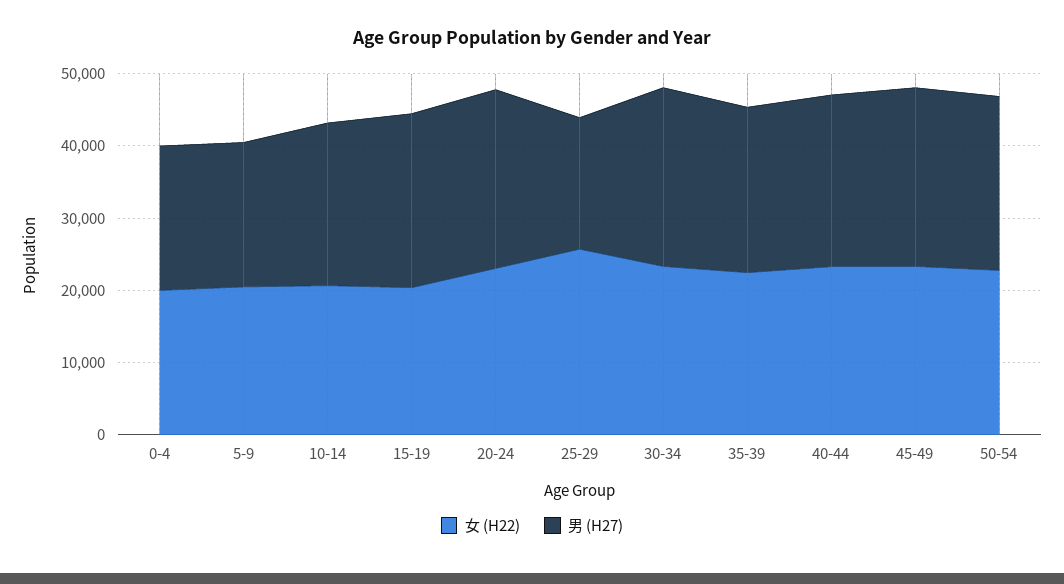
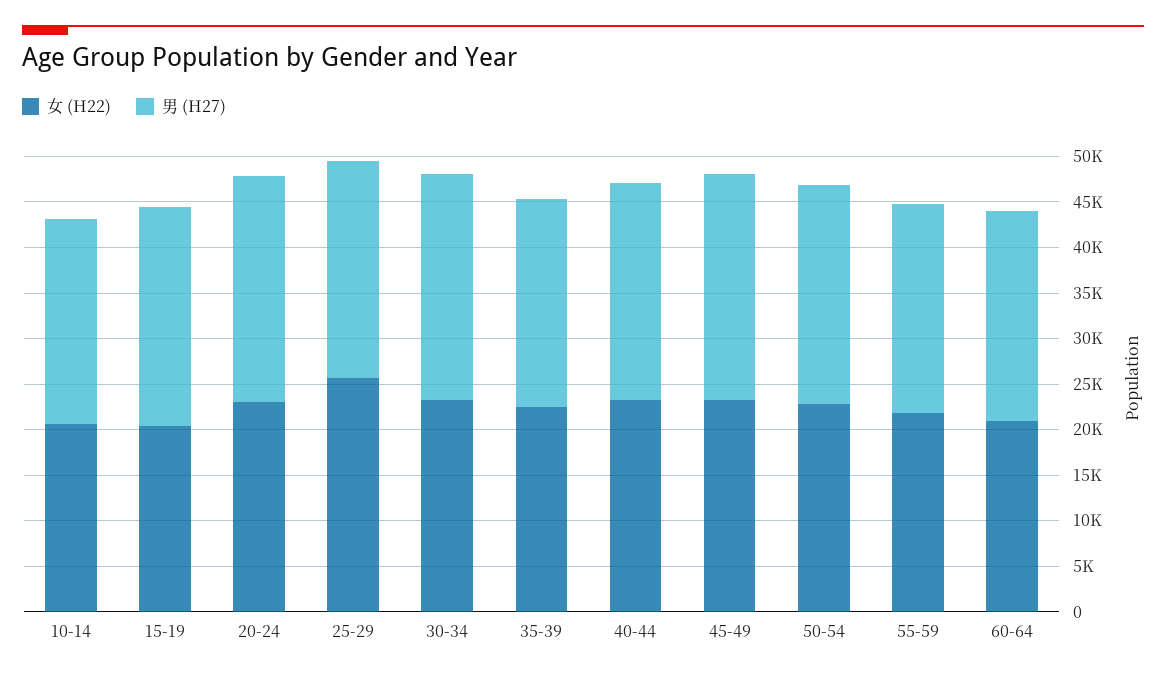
女 (H22), 0-4: 20000 -> none
男 (H27), 0-4: 20000 -> none
女 (H22), 5-9: 20000 -> none
男 (H27), 5-9: 20000 -> none
男 (H27), 25-29: 18000 -> 24000
女 (H22), 55-59: none -> 22000
男 (H27), 55-59: none -> 23000
女 (H22), 60-64: none -> 21000
男 (H27), 60-64: none -> 23000

